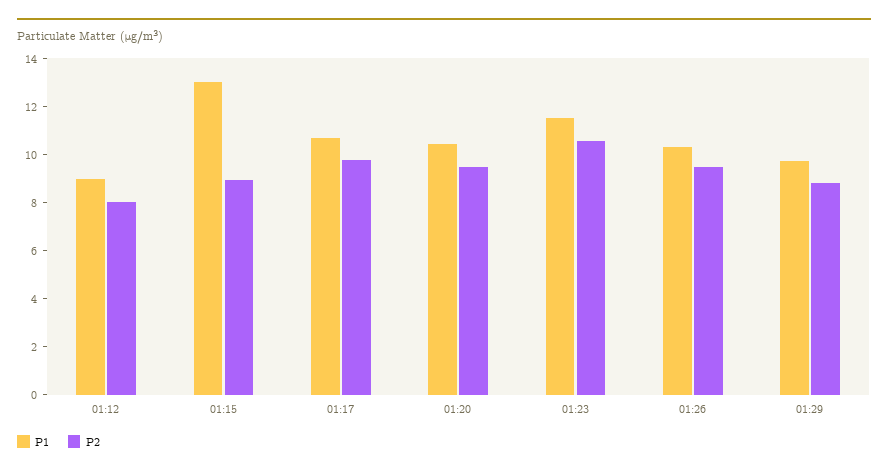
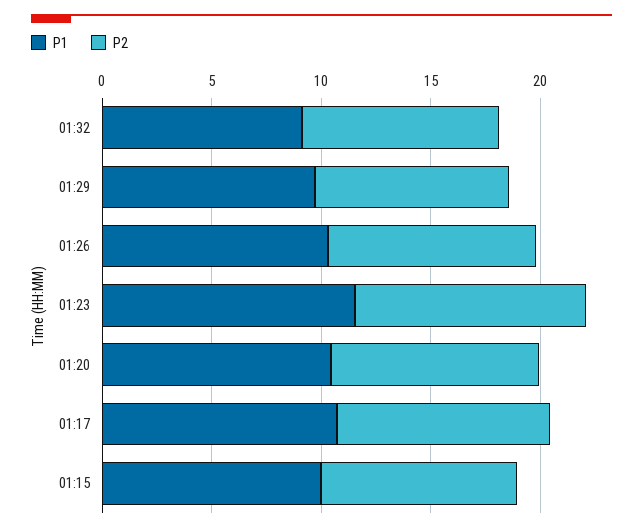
P1, 01:12: 9 -> none
P2, 01:12: 8 -> none
P1, 01:15: 13 -> 10
P1, 01:32: none -> 9
P2, 01:32: none -> 9

